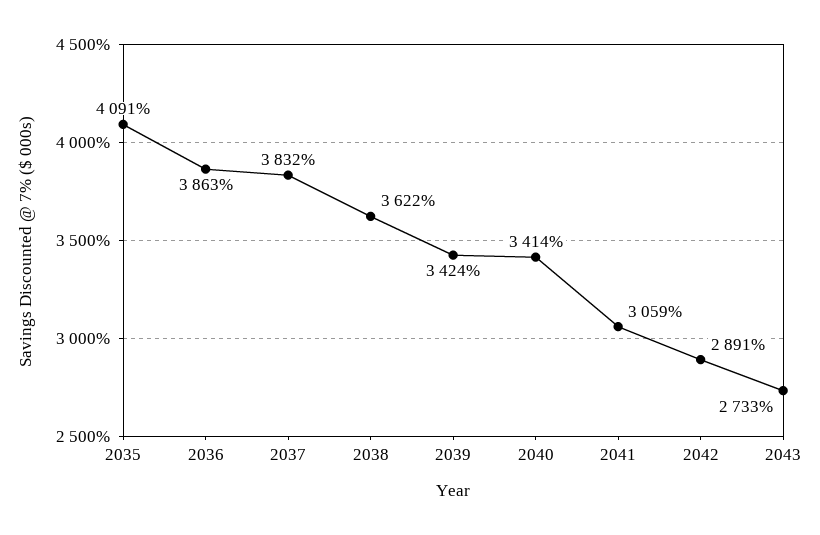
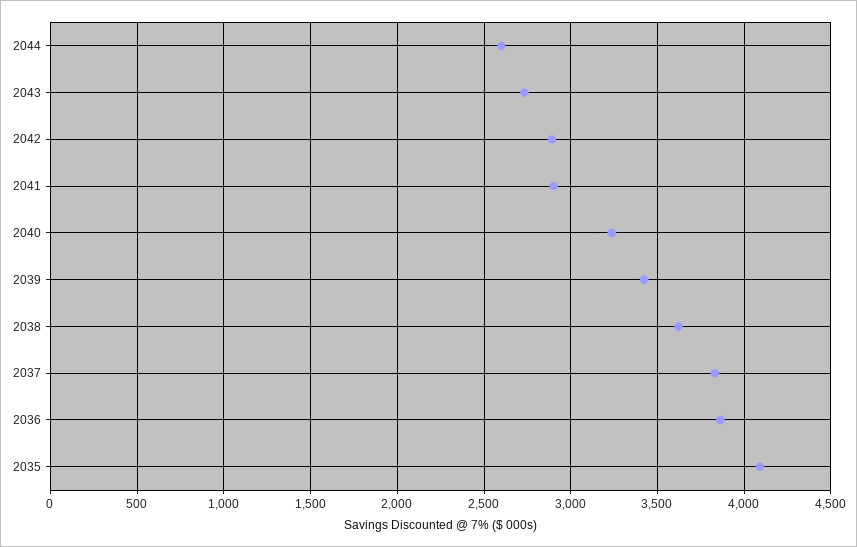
2040: 3414 -> 3250
2041: 3059 -> 2900
2044: none -> 2600

